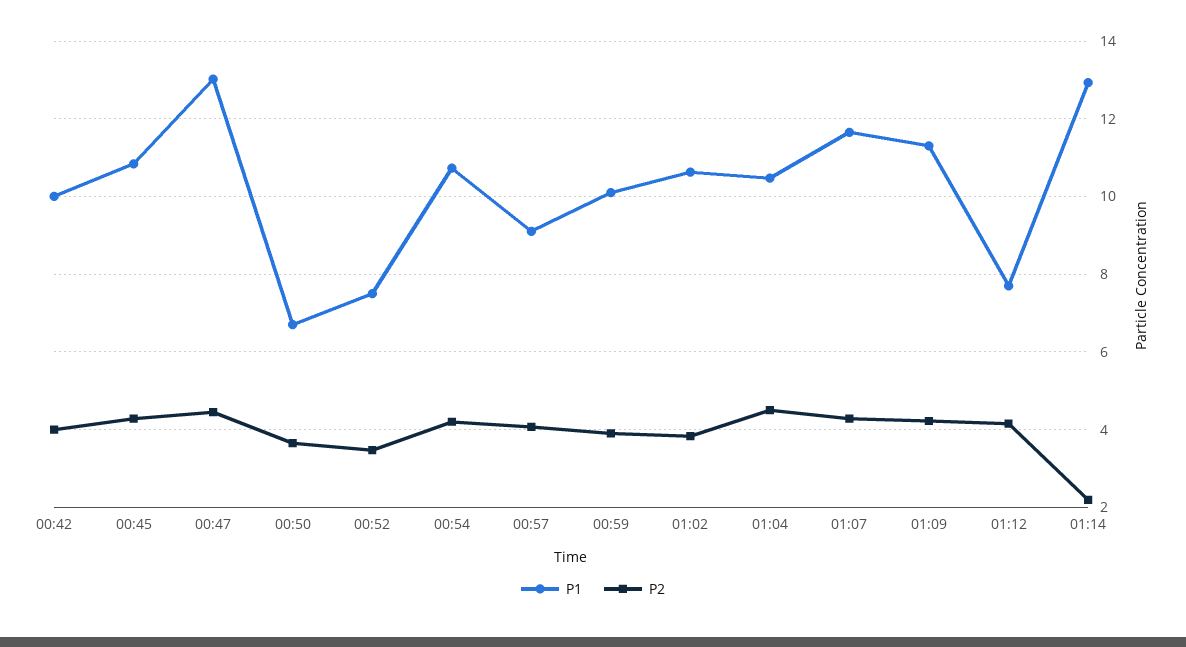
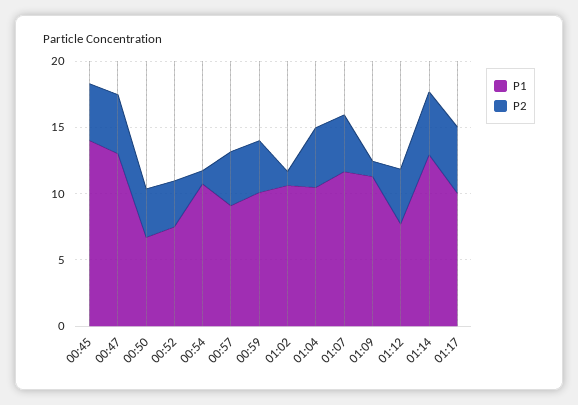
P1, 00:42: 10 -> none
P2, 00:42: 4 -> none
P1, 00:45: 10.8 -> 14
P2, 00:54: 4.2 -> 1
P2, 01:02: 3.8 -> 1
P2, 01:09: 4.2 -> 1
P2, 01:14: 2.2 -> 5
P1, 01:17: none -> 10
P2, 01:17: none -> 5

